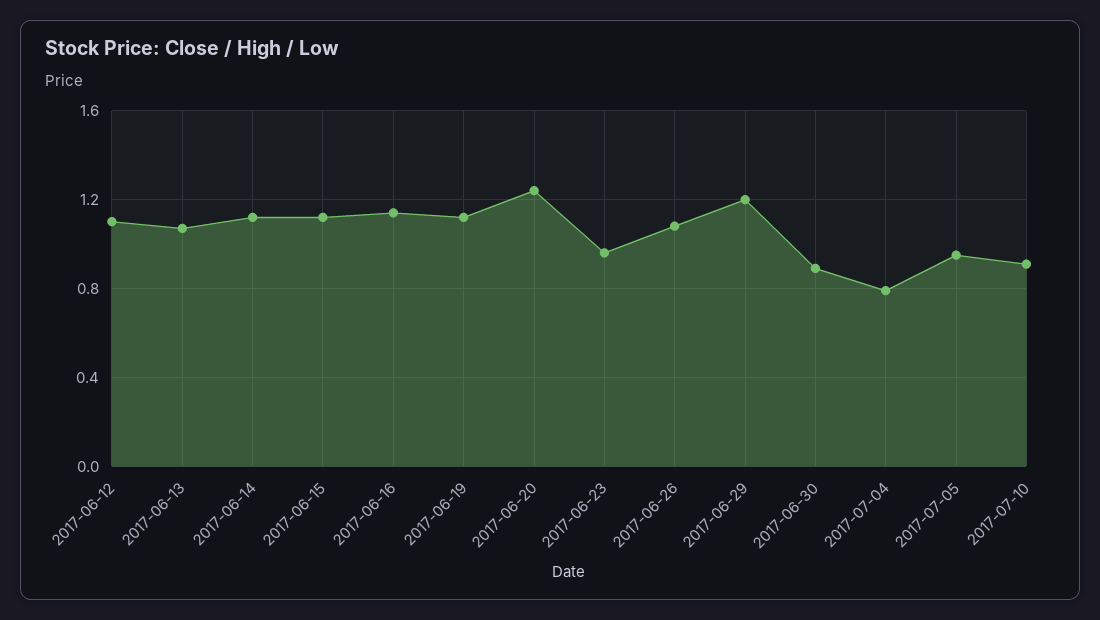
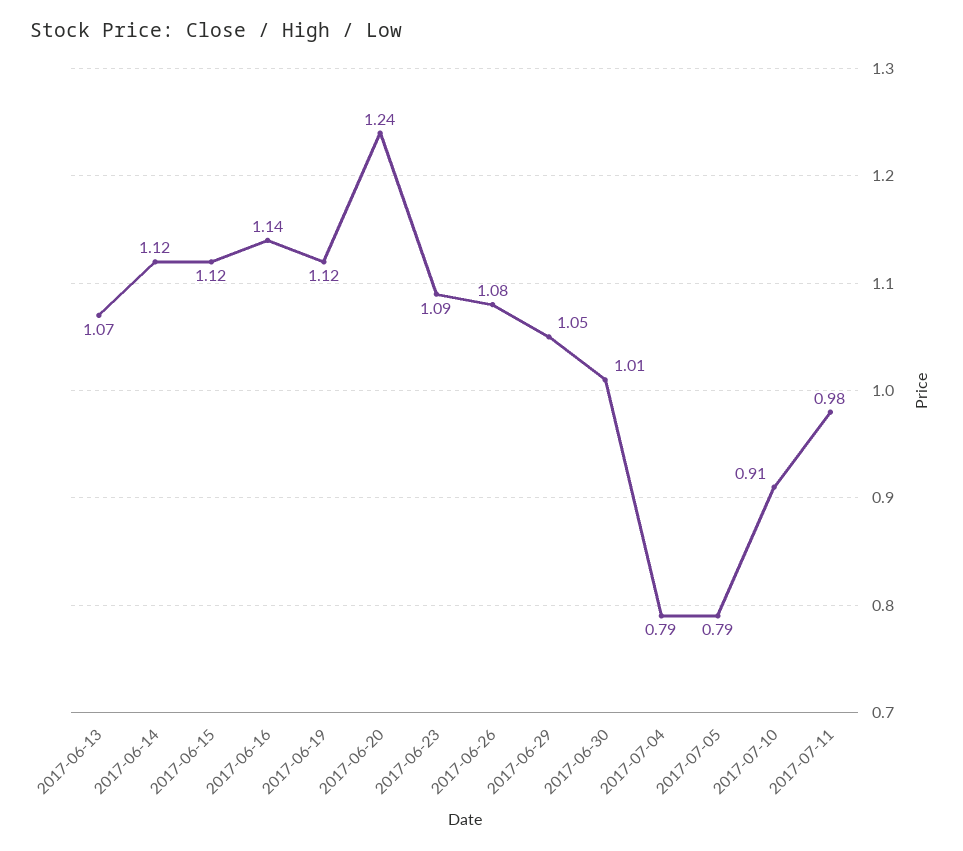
2017-06-12: 1.1 -> none
2017-06-23: 0.95 -> 1.09
2017-06-29: 1.2 -> 1.05
2017-06-30: 0.9 -> 1.01
2017-07-05: 0.95 -> 0.79
2017-07-11: none -> 0.98

